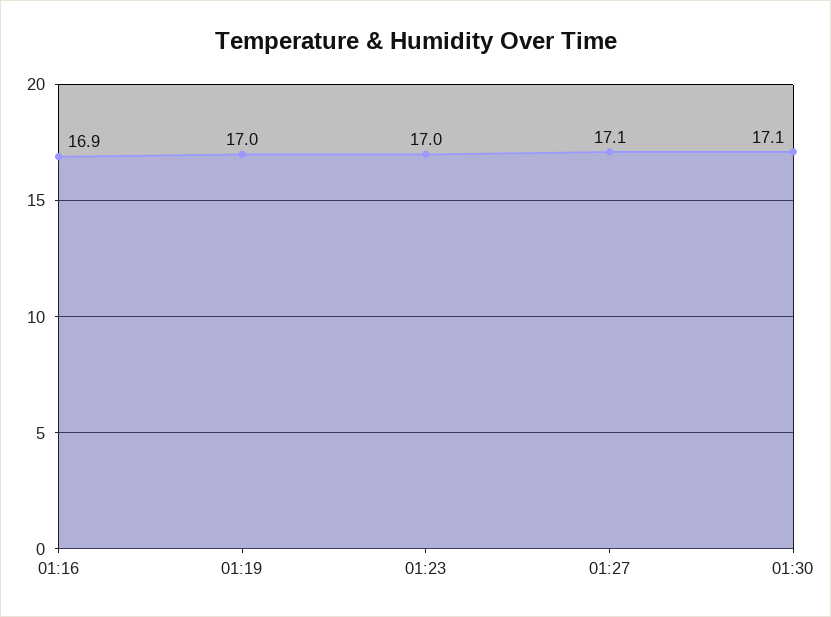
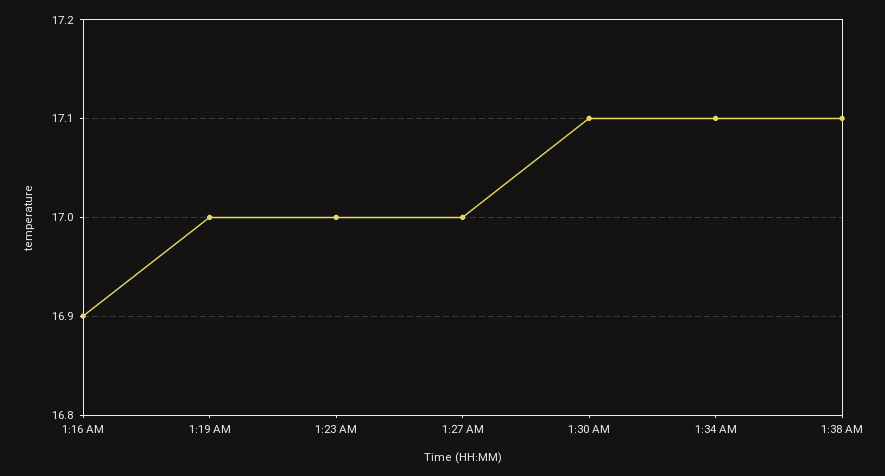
01:27: 17.1 -> 17
1:34 AM: none -> 17.1
1:38 AM: none -> 17.1

